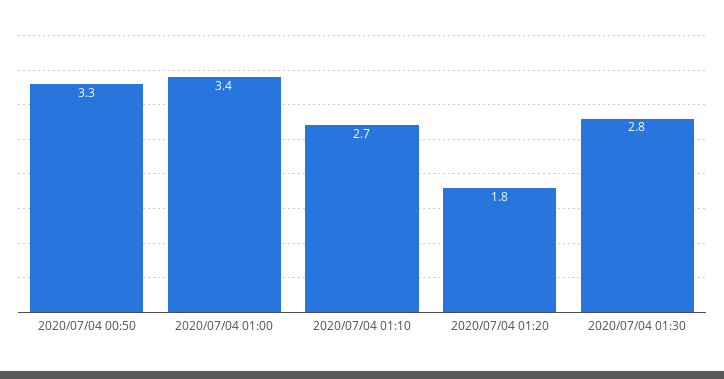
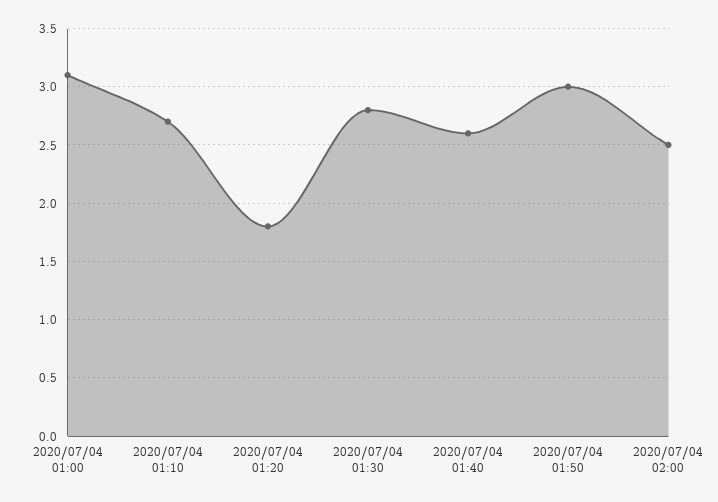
2020/07/04 00:50: 3.3 -> none
2020/07/04 01:00: 3.4 -> 3.1
2020/07/04 01:40: none -> 2.6
2020/07/04 01:50: none -> 3
2020/07/04 02:00: none -> 2.5

